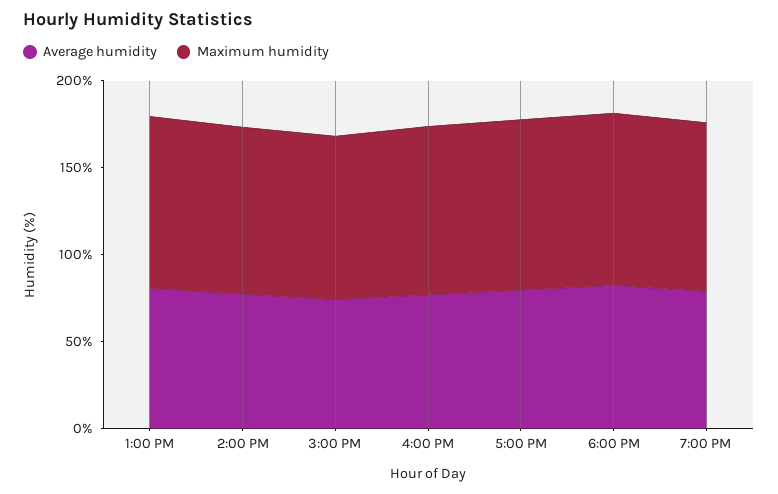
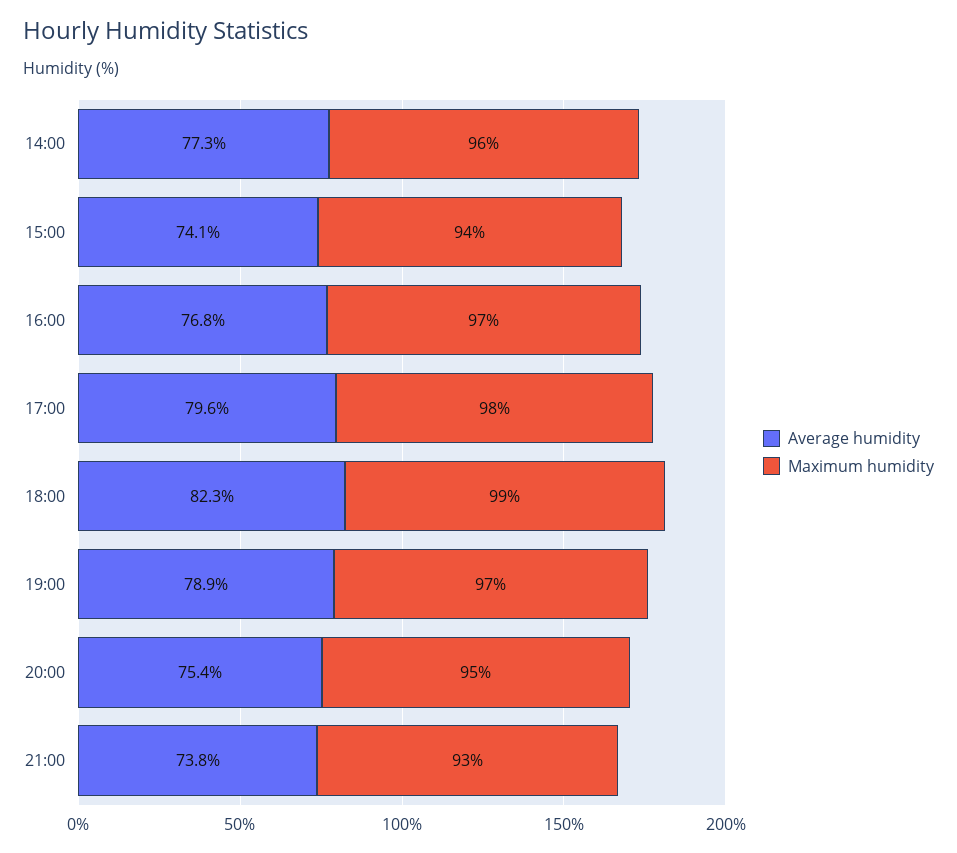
Average humidity, 1:00 PM: 80 -> none
Maximum humidity, 1:00 PM: 100 -> none
Average humidity, 20:00: none -> 75.4
Maximum humidity, 20:00: none -> 95
Average humidity, 21:00: none -> 73.8
Maximum humidity, 21:00: none -> 93

